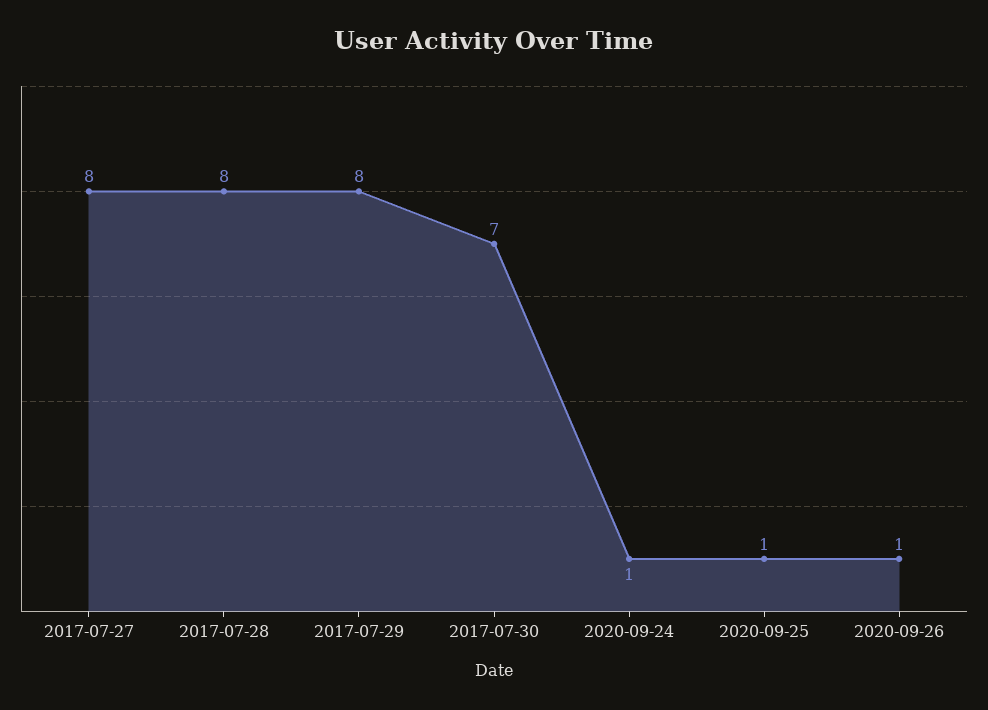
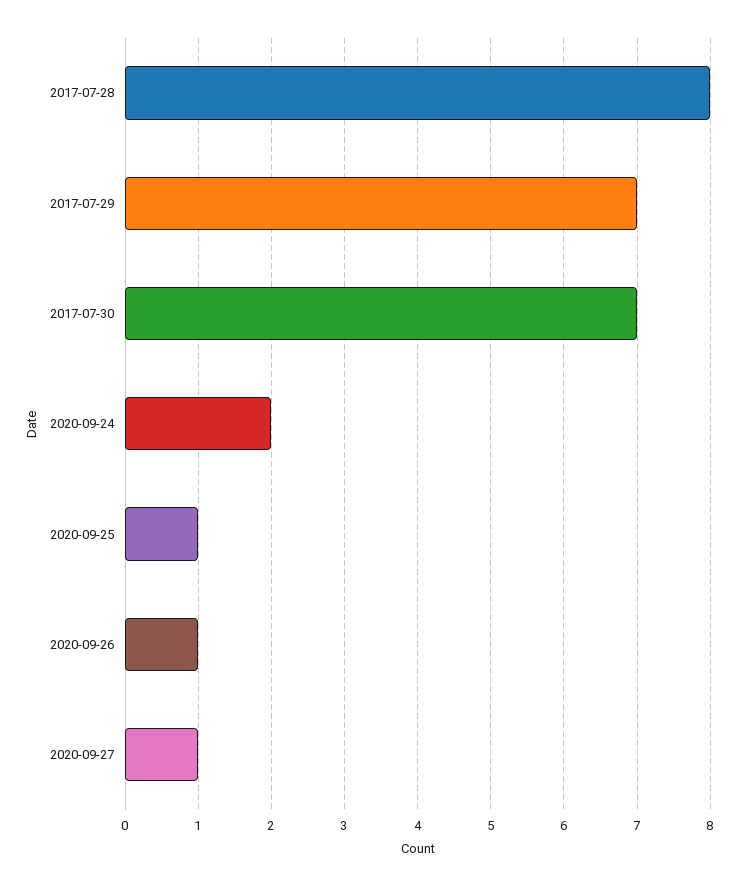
2017-07-27: 8 -> none
2017-07-29: 8 -> 7
2020-09-24: 1 -> 2
2020-09-27: none -> 1

